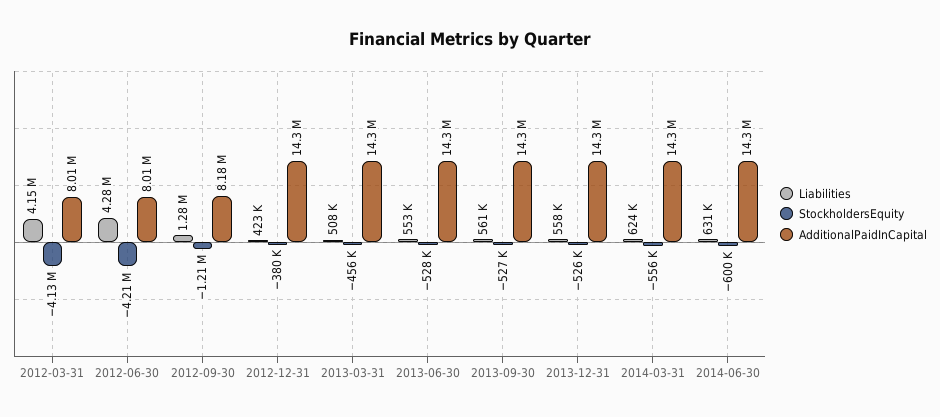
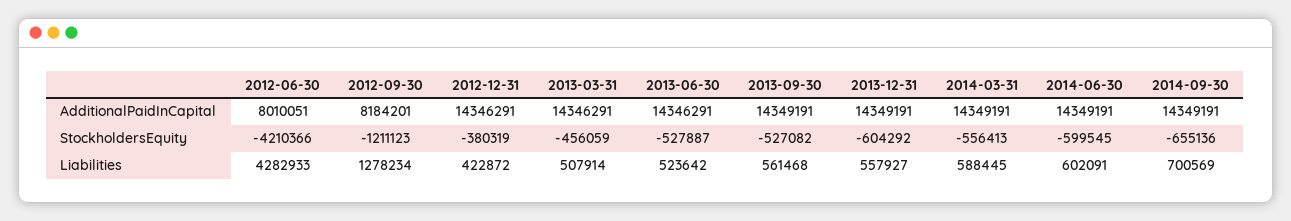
Liabilities, 2012-03-31: 4150000 -> none
StockholdersEquity, 2012-03-31: -4130000 -> none
AdditionalPaidInCapital, 2012-03-31: 8010000 -> none
Liabilities, 2013-06-30: 553000 -> 523642
StockholdersEquity, 2013-12-31: -526000 -> -604292
Liabilities, 2014-03-31: 624000 -> 588445
Liabilities, 2014-06-30: 631000 -> 602091
AdditionalPaidInCapital, 2014-09-30: none -> 14349191
StockholdersEquity, 2014-09-30: none -> -655136
Liabilities, 2014-09-30: none -> 700569

